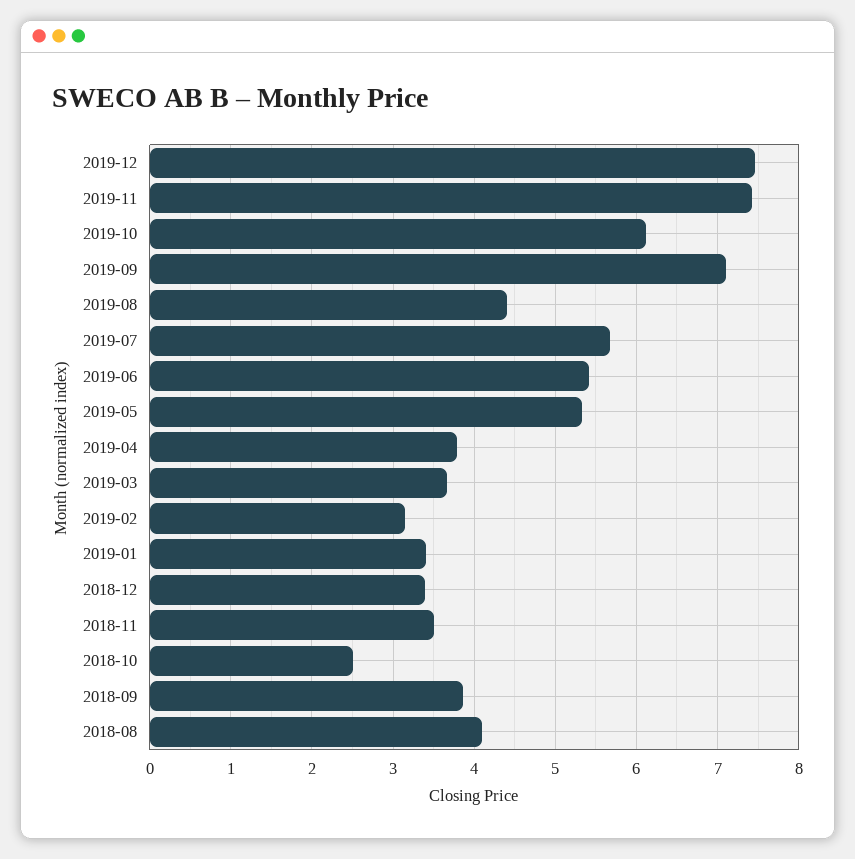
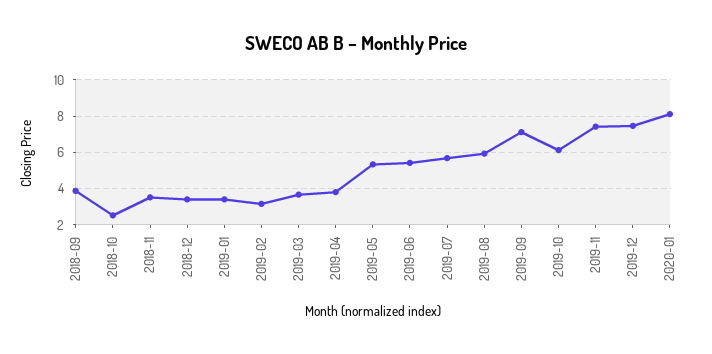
2019-08: 4.4 -> 6
2018-08: 4.1 -> none
2020-01: none -> 8

